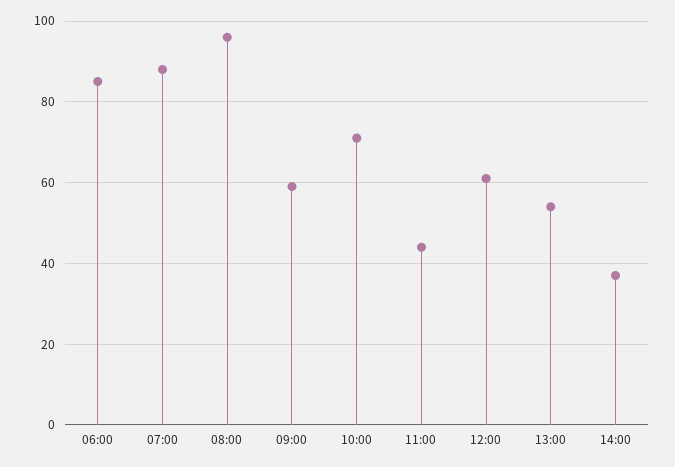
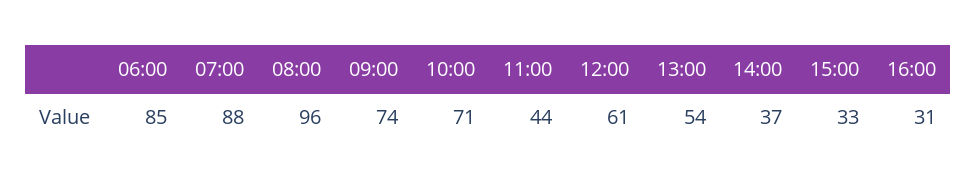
09:00: 60 -> 74
15:00: none -> 33
16:00: none -> 31

